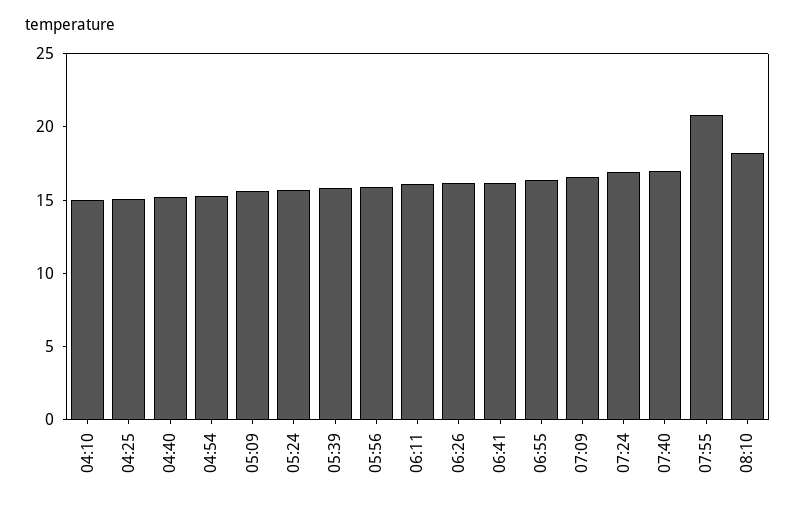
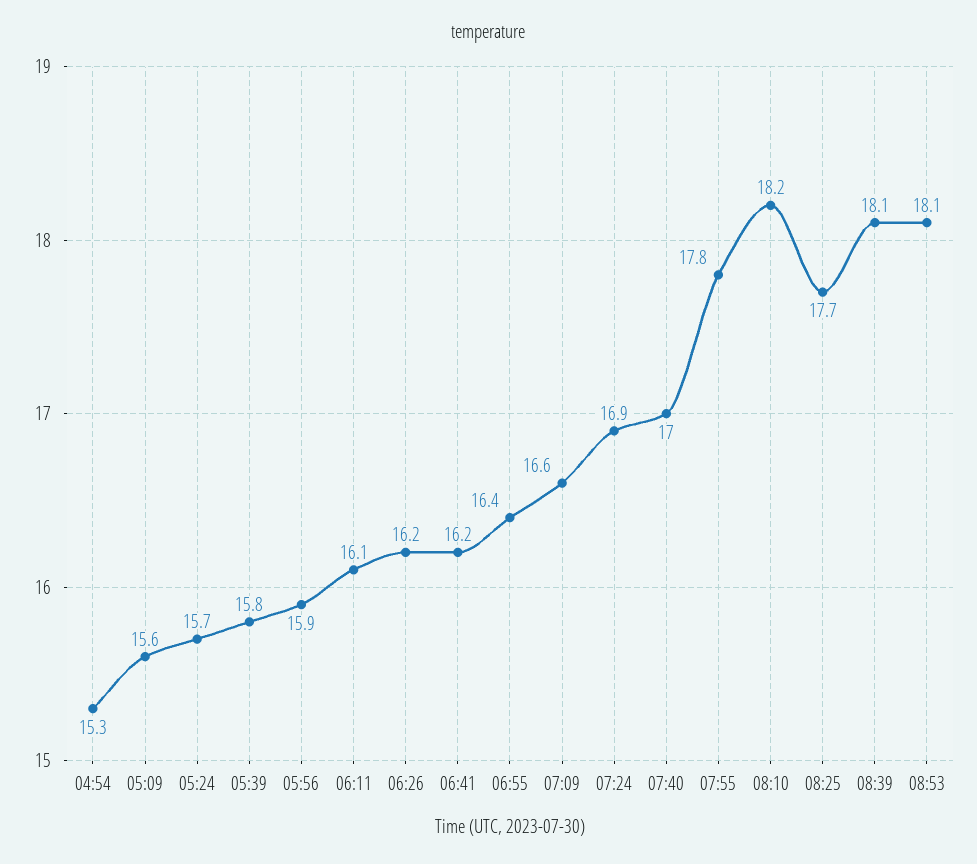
04:10: 15 -> none
04:25: 15 -> none
04:40: 15 -> none
07:55: 21 -> 17.8
08:25: none -> 17.7
08:39: none -> 18.1
08:53: none -> 18.1

